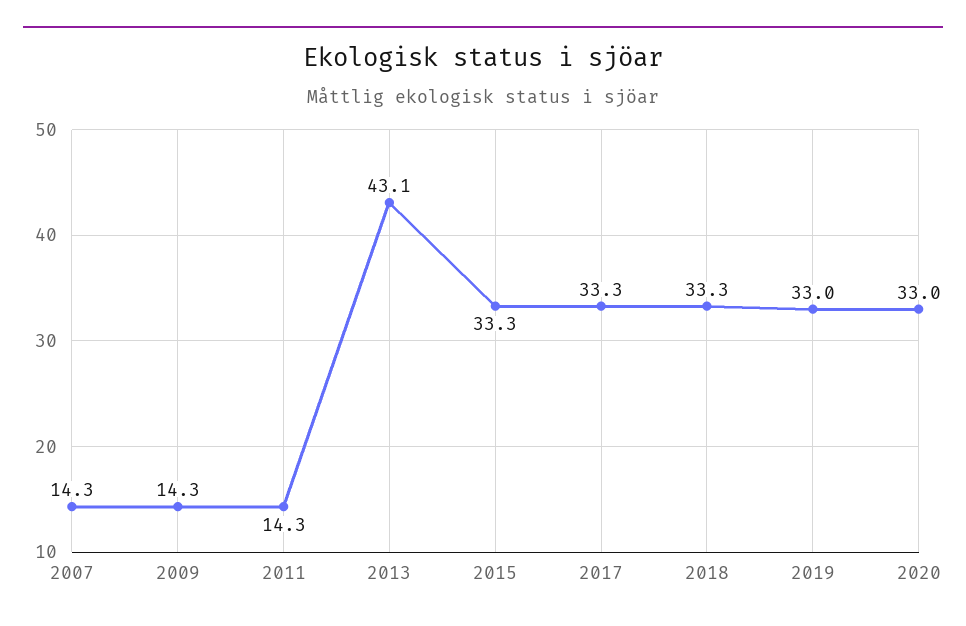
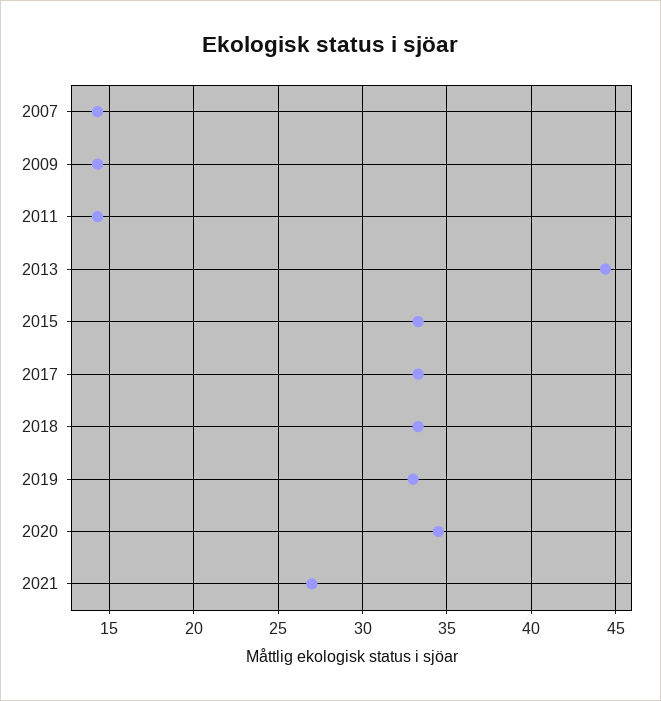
2013: 43.1 -> 44.5
2020: 33 -> 34.5
2021: none -> 27

